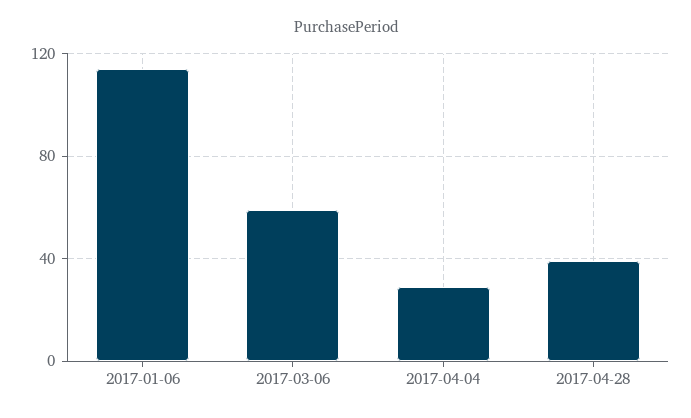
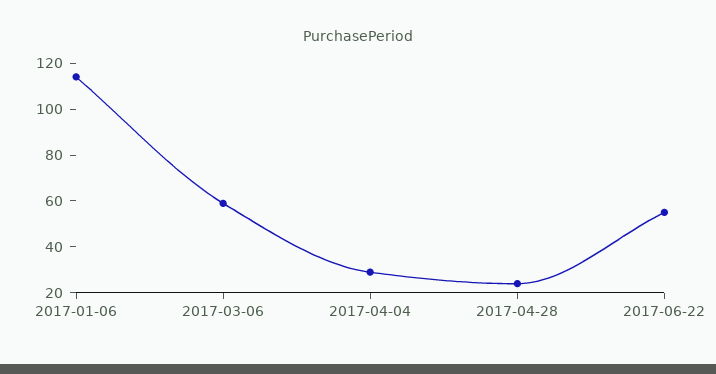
2017-04-28: 40 -> 25
2017-06-22: none -> 55

